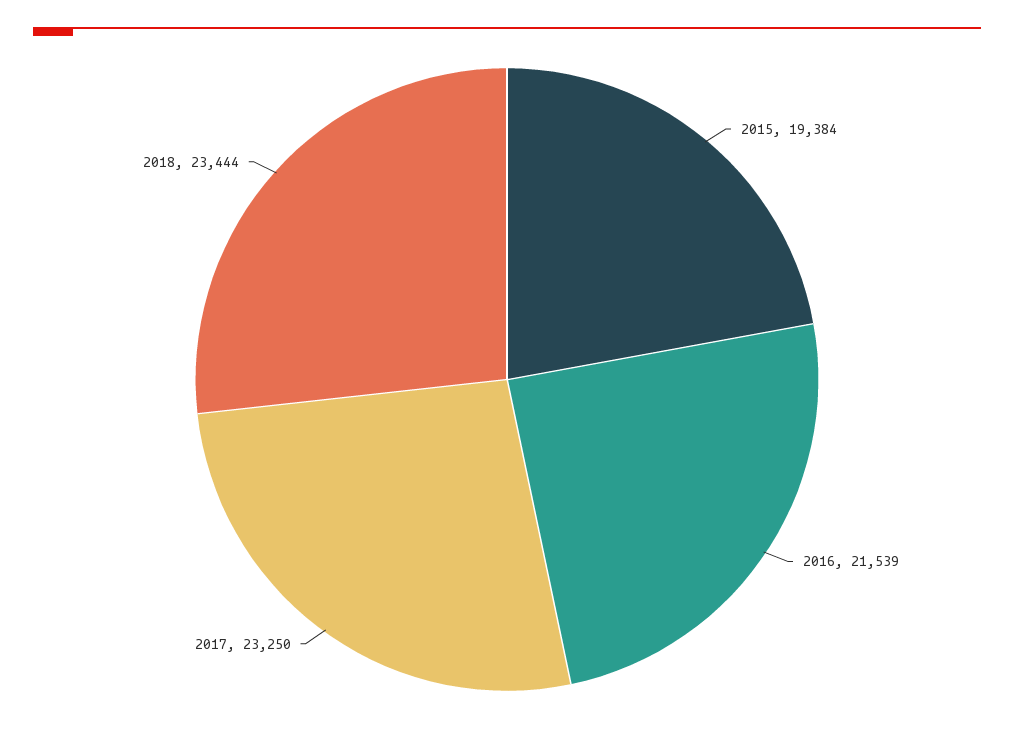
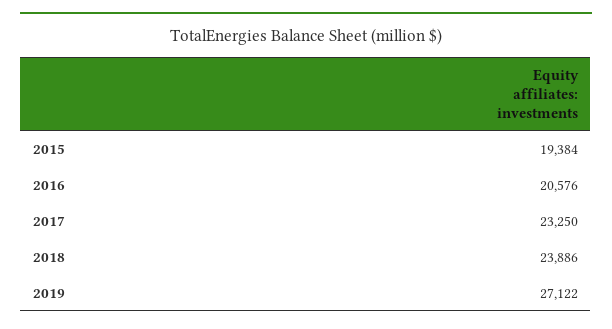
2016: 21539 -> 20576
2018: 23444 -> 23886
2019: none -> 27122

